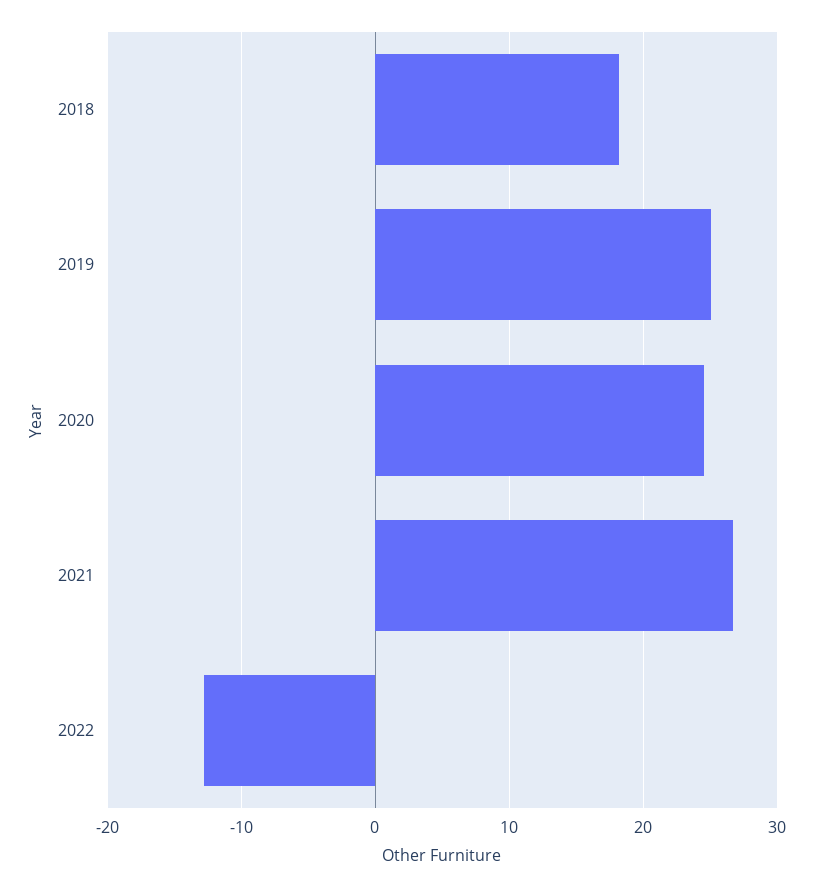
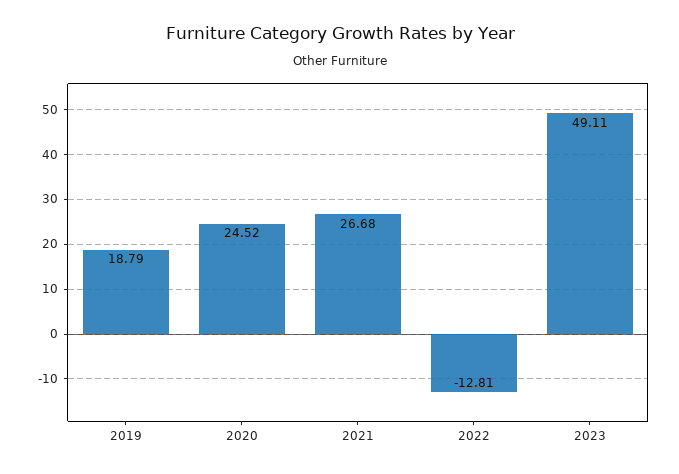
2018: 18 -> none
2019: 25 -> 18.79
2023: none -> 49.11

